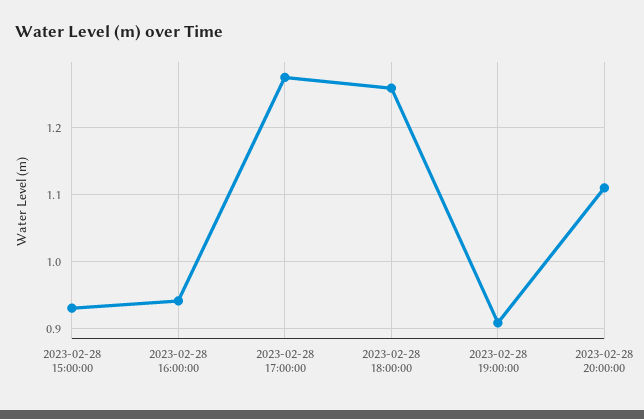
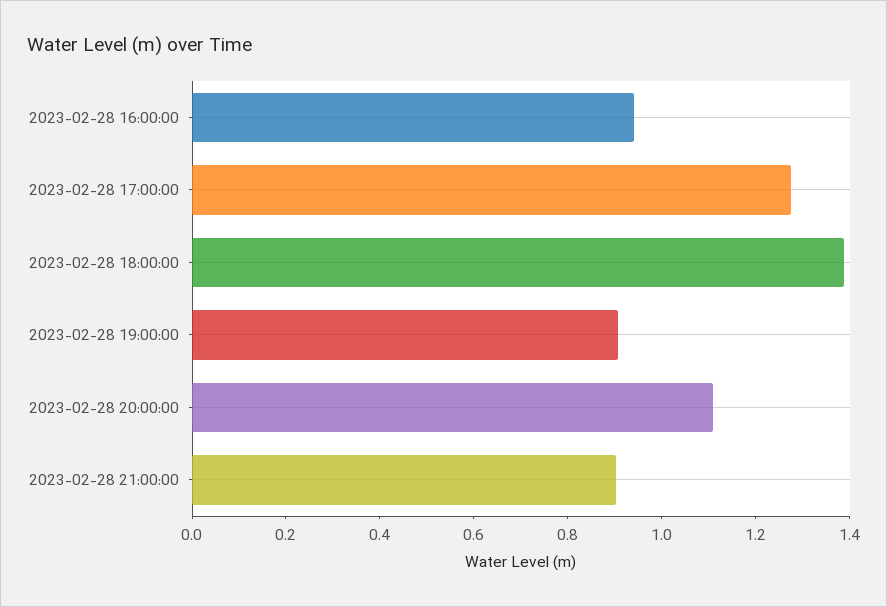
2023-02-28 15:00:00: 0.93 -> none
2023-02-28 18:00:00: 1.26 -> 1.4
2023-02-28 21:00:00: none -> 0.9

